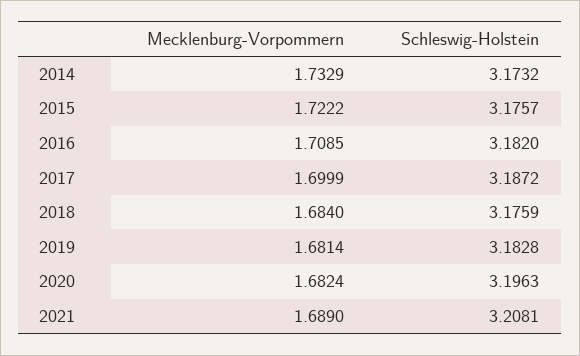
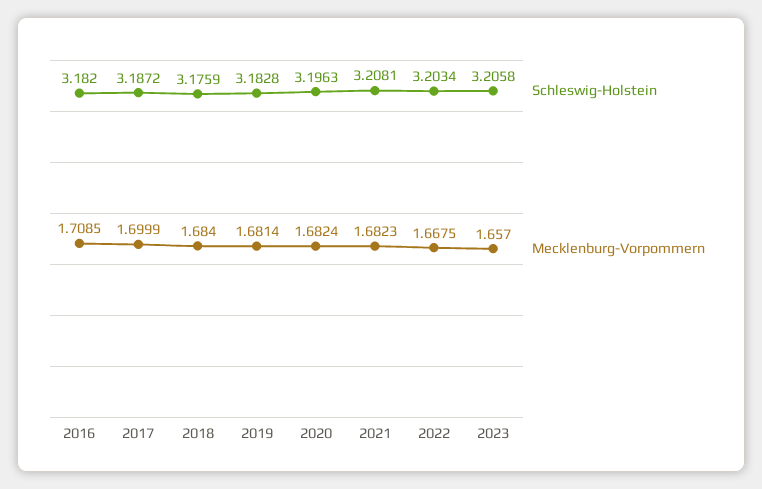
Mecklenburg-Vorpommern, 2014: 1.7329 -> none
Schleswig-Holstein, 2014: 3.1732 -> none
Mecklenburg-Vorpommern, 2015: 1.7222 -> none
Schleswig-Holstein, 2015: 3.1757 -> none
Mecklenburg-Vorpommern, 2021: 1.689 -> 1.6823
Schleswig-Holstein, 2022: none -> 3.2034
Mecklenburg-Vorpommern, 2022: none -> 1.6675
Schleswig-Holstein, 2023: none -> 3.2058
Mecklenburg-Vorpommern, 2023: none -> 1.657

